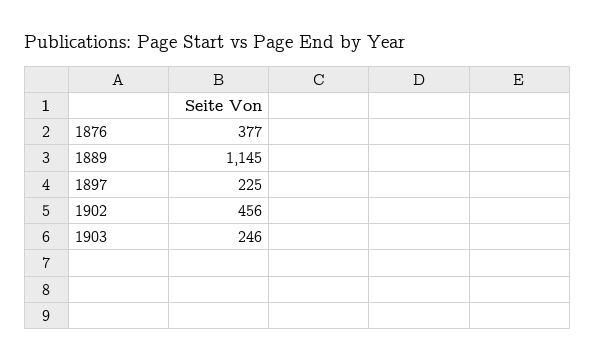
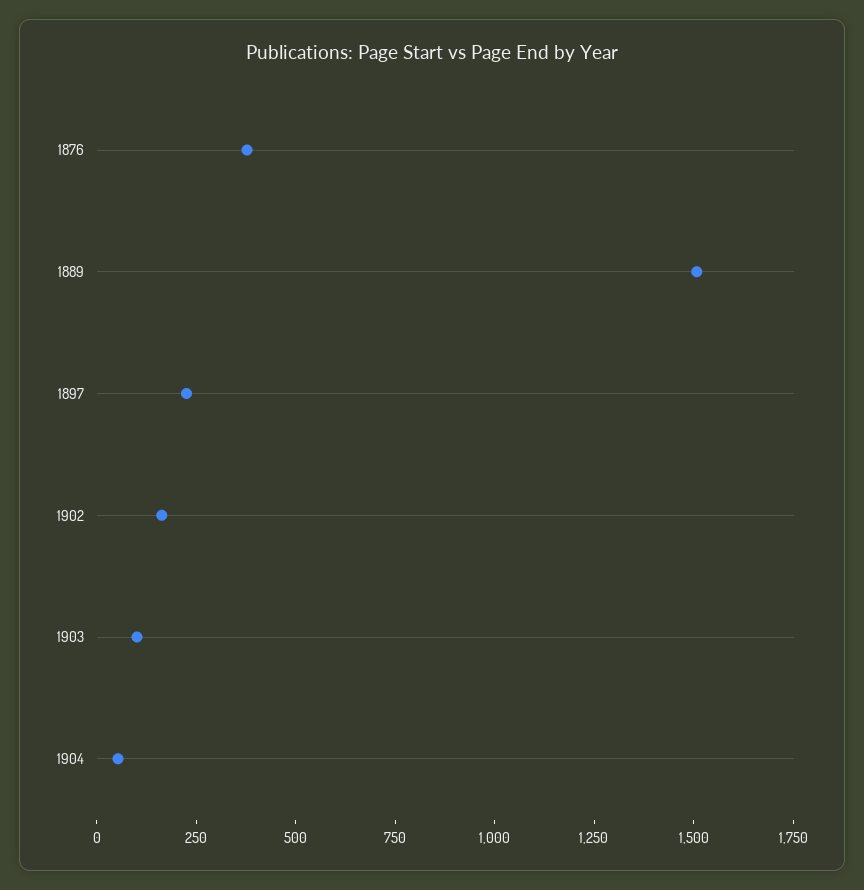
1889: 1145 -> 1500
1902: 456 -> 150
1903: 246 -> 100
1904: none -> 50

